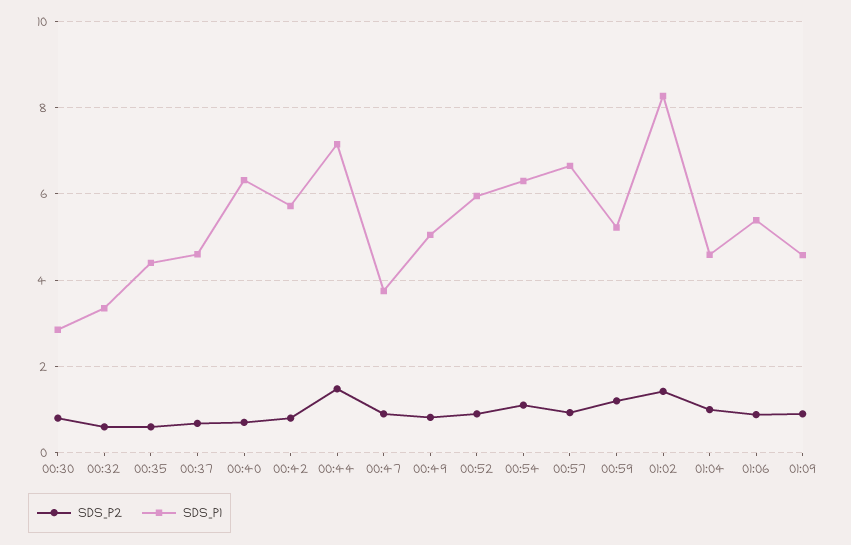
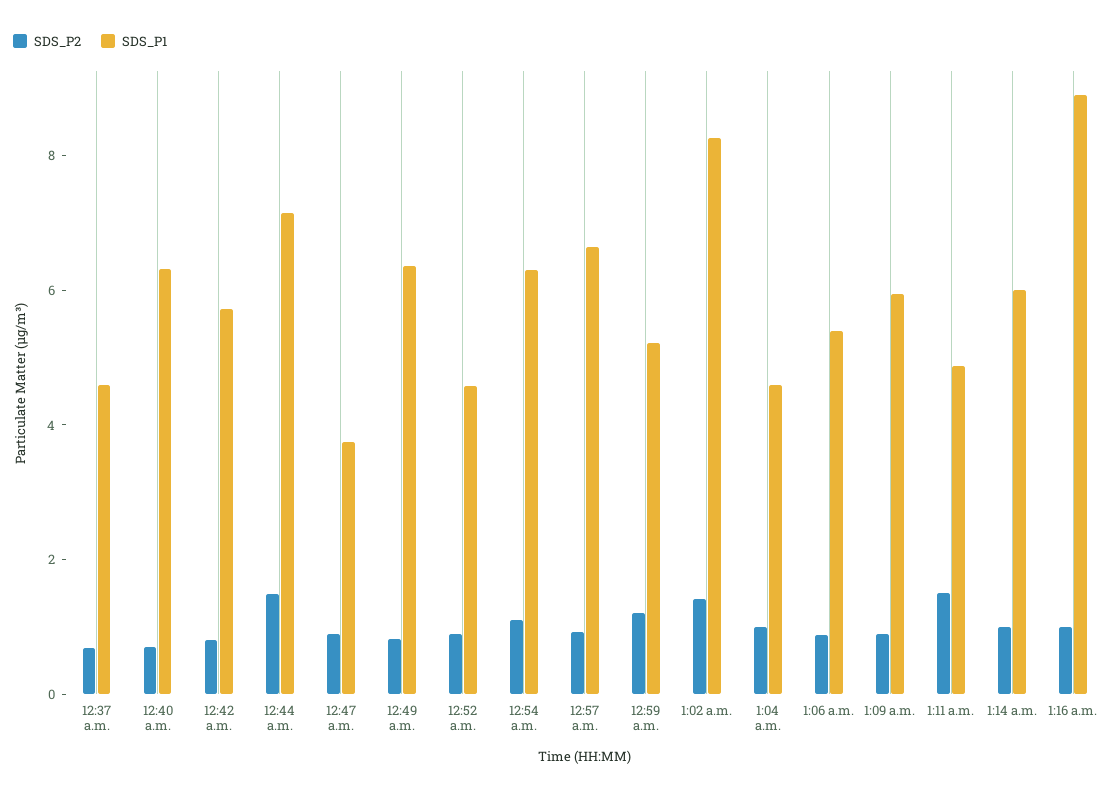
SDS_P2, 00:30: 0.8 -> none
SDS_P1, 00:30: 2.8 -> none
SDS_P2, 00:32: 0.6 -> none
SDS_P1, 00:32: 3.4 -> none
SDS_P2, 00:35: 0.6 -> none
SDS_P1, 00:35: 4.4 -> none
SDS_P1, 00:49: 5 -> 6.5
SDS_P1, 00:52: 6 -> 4.5
SDS_P1, 01:09: 4.6 -> 6
SDS_P2, 1:11 a.m.: none -> 1.5
SDS_P1, 1:11 a.m.: none -> 5
SDS_P2, 1:14 a.m.: none -> 1
SDS_P1, 1:14 a.m.: none -> 6
SDS_P2, 1:16 a.m.: none -> 1
SDS_P1, 1:16 a.m.: none -> 9

